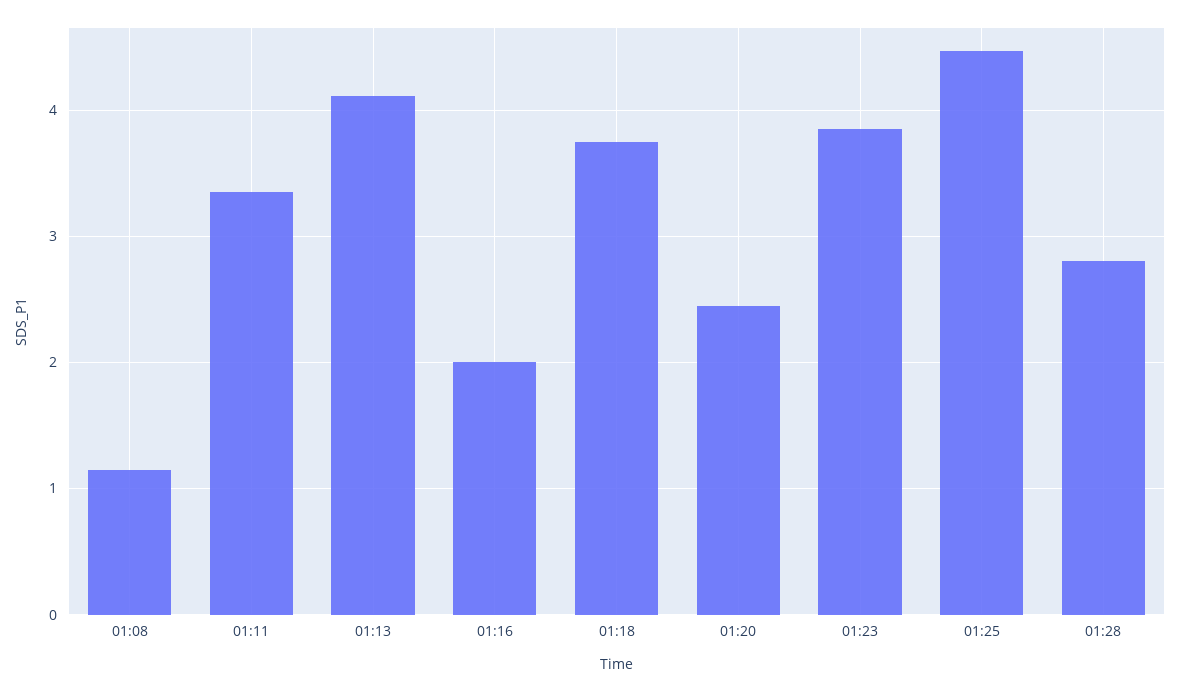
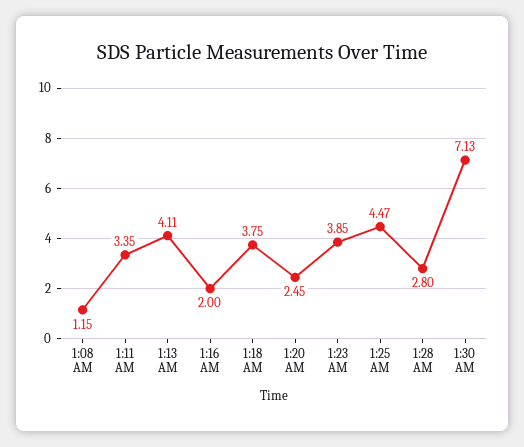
1:30 AM: none -> 7.13

